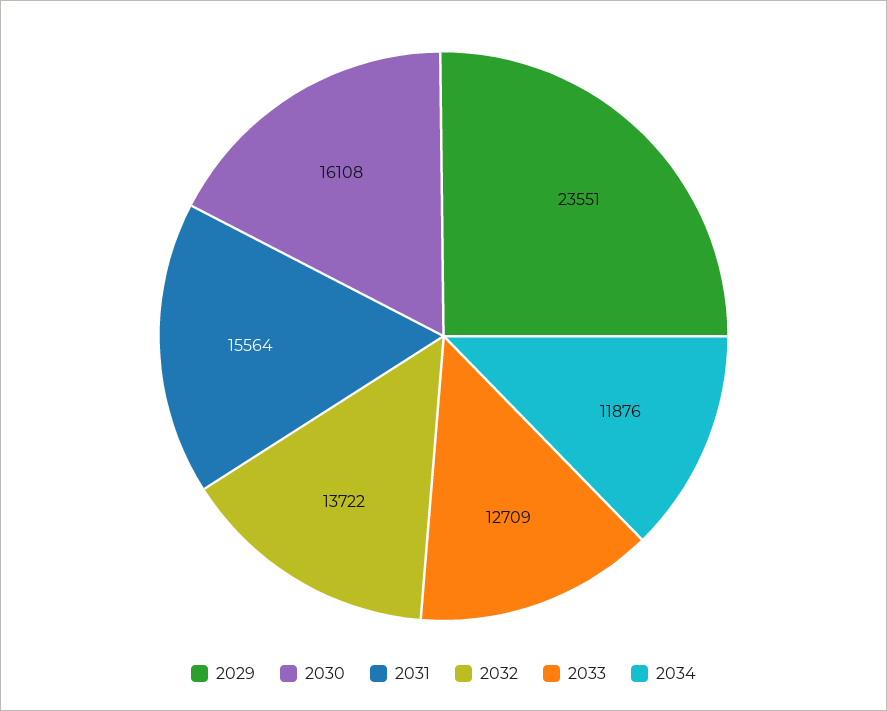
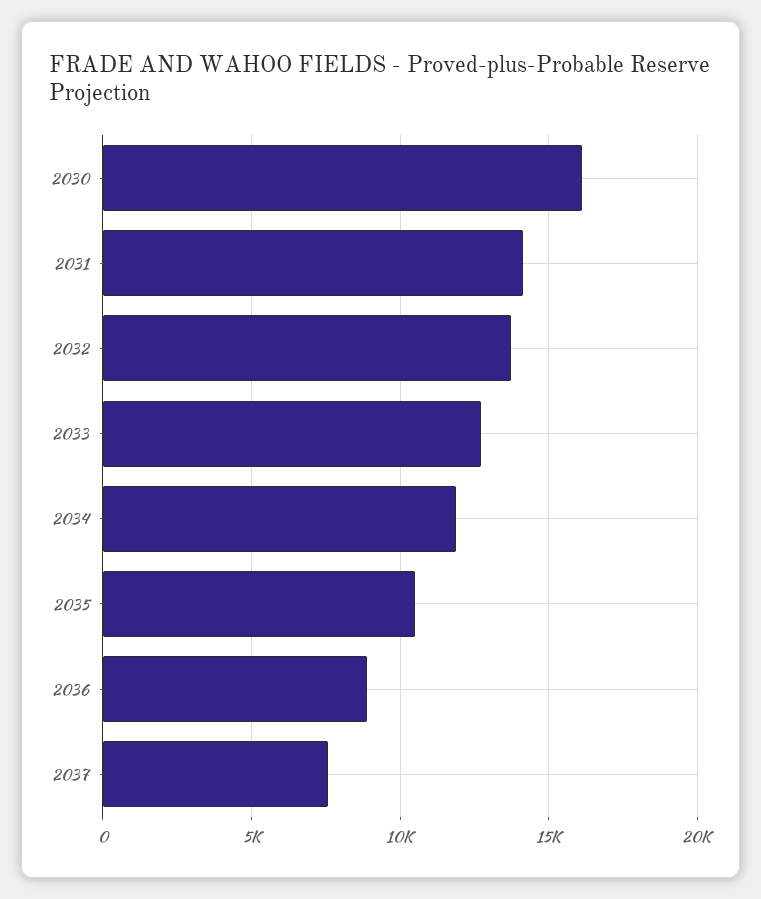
2029: 23551 -> none
2031: 15564 -> 14000
2035: none -> 10500
2036: none -> 9000
2037: none -> 7500

